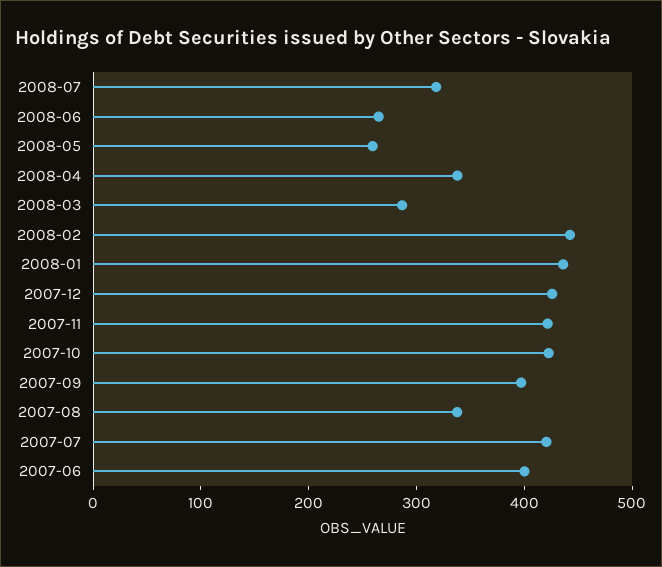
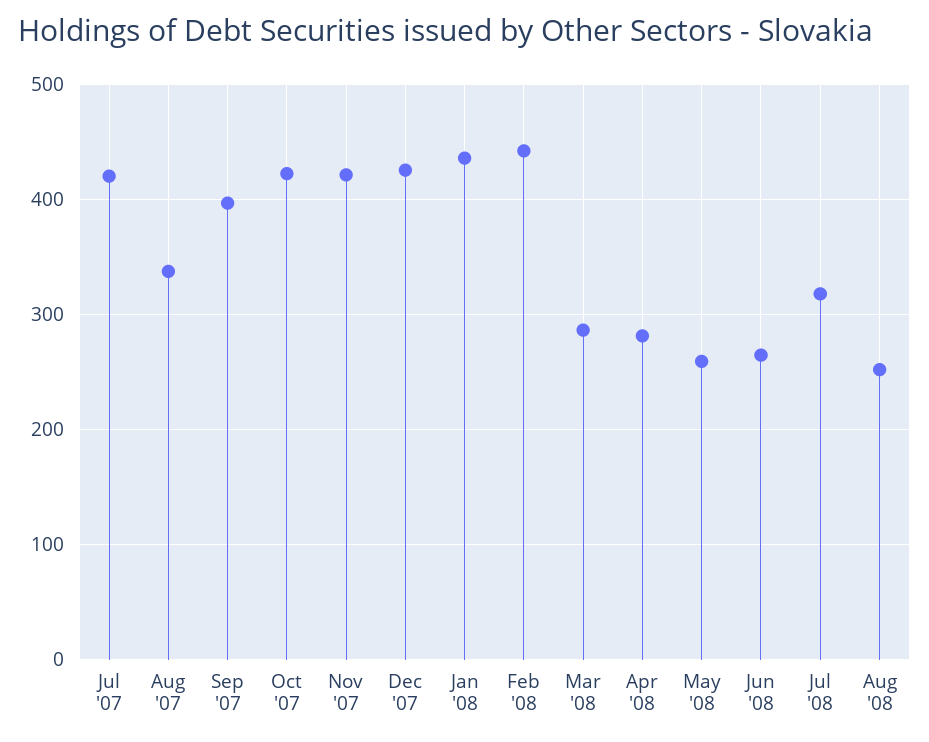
2008-04: 340 -> 280
2007-06: 400 -> none
Aug '08: none -> 250

